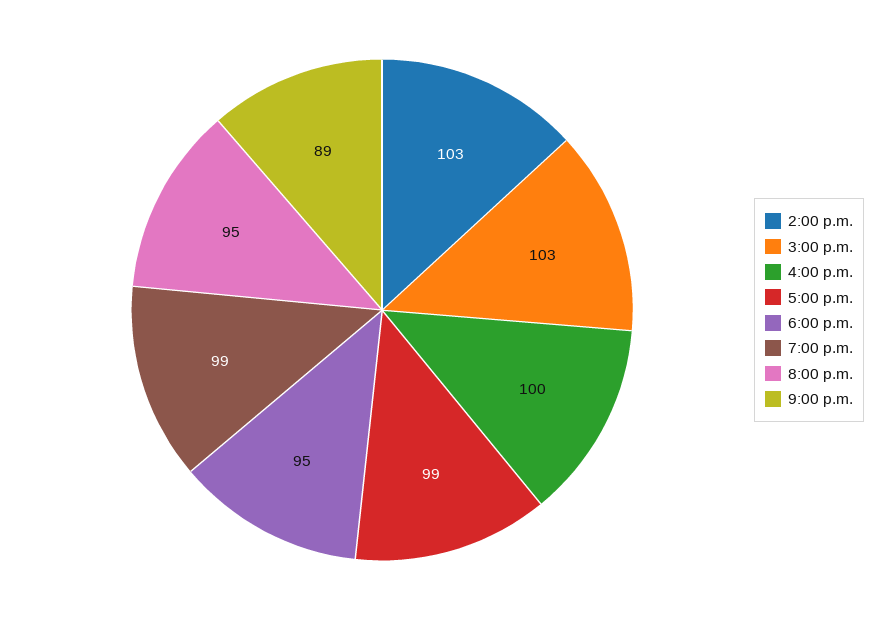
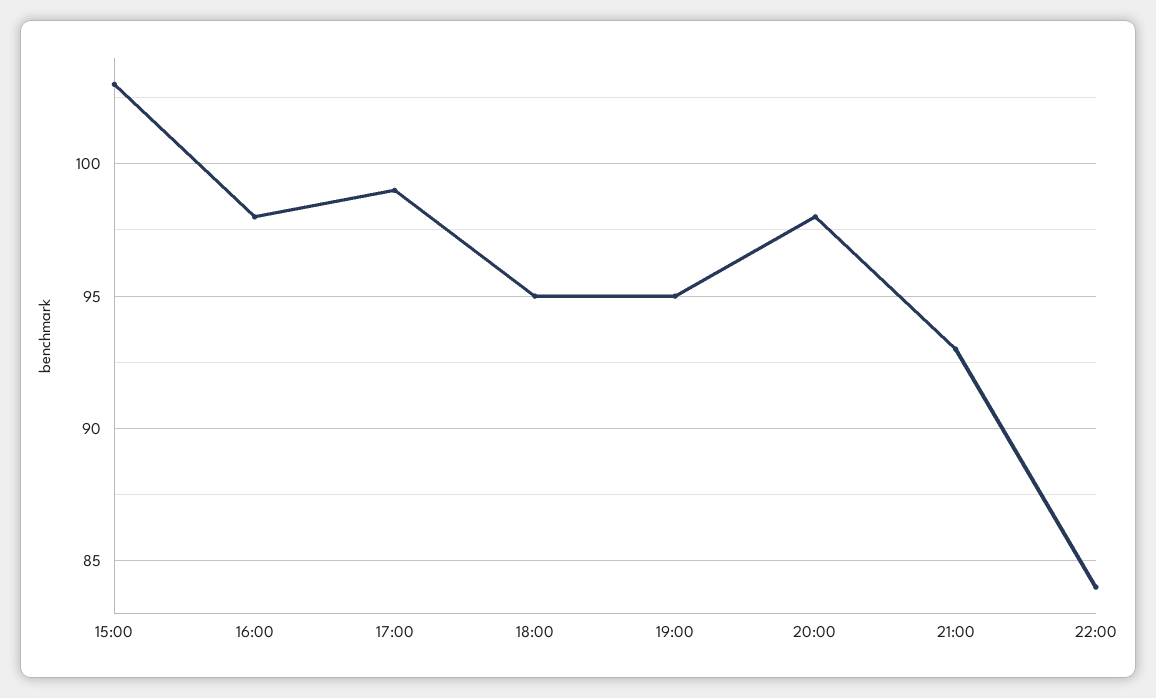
2:00 p.m.: 103 -> none
4:00 p.m.: 100 -> 98
7:00 p.m.: 99 -> 95
8:00 p.m.: 95 -> 98
9:00 p.m.: 89 -> 93
22:00: none -> 84

